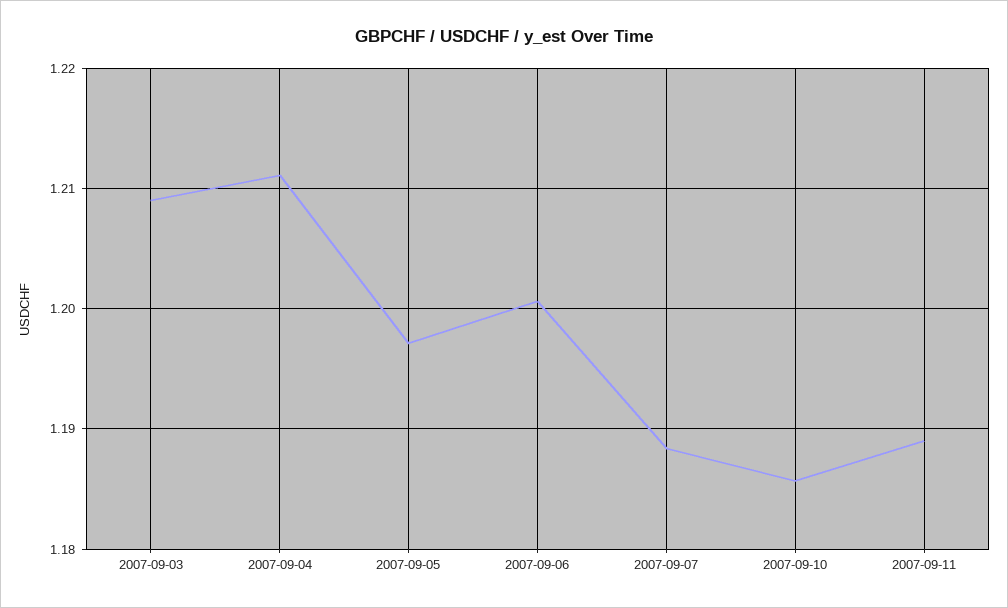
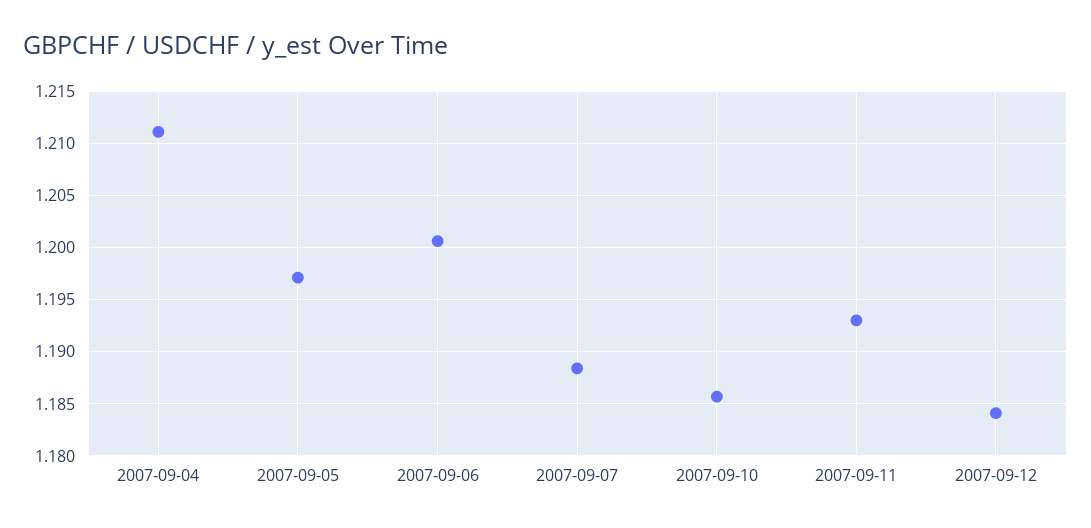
2007-09-03: 1.209 -> none
2007-09-11: 1.189 -> 1.193
2007-09-12: none -> 1.184

